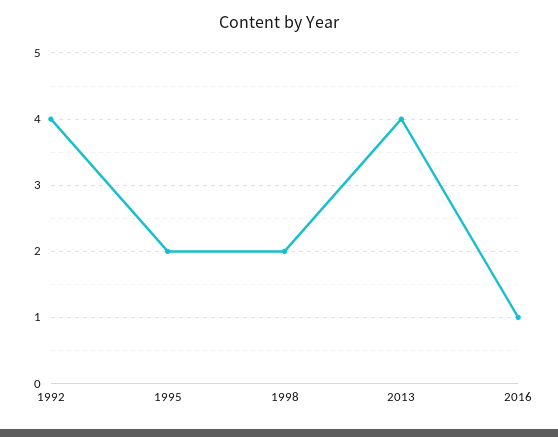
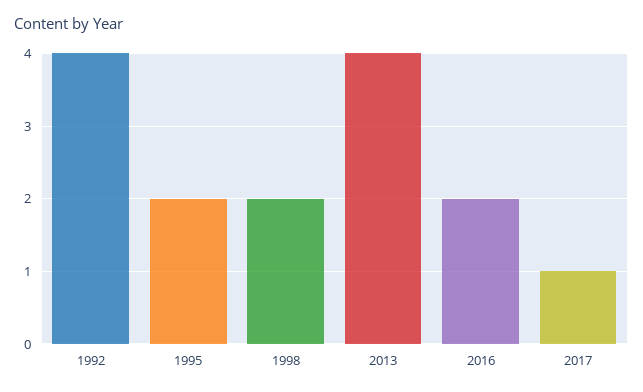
2016: 1 -> 2
2017: none -> 1

